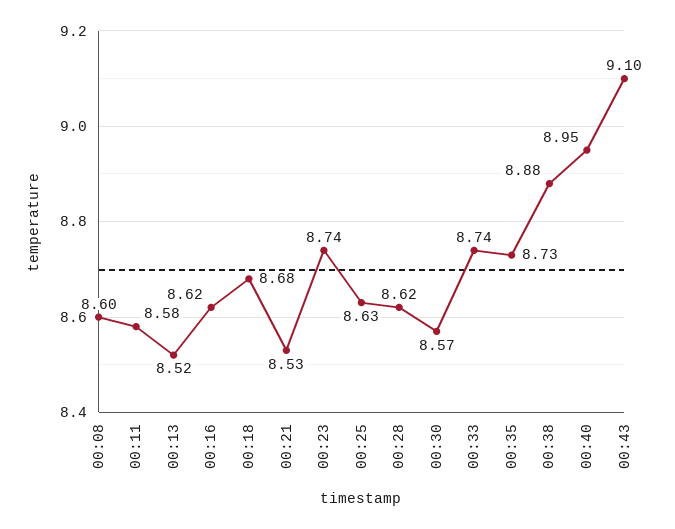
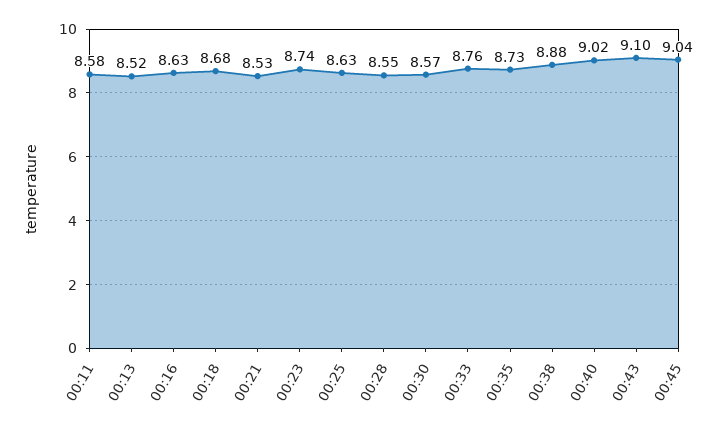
00:08: 8.6 -> none
00:16: 8.62 -> 8.63
00:28: 8.62 -> 8.55
00:33: 8.74 -> 8.76
00:40: 8.95 -> 9.02
00:45: none -> 9.04

